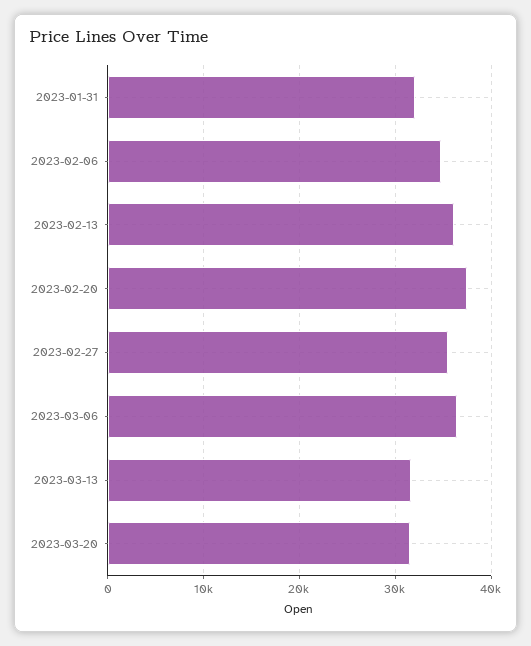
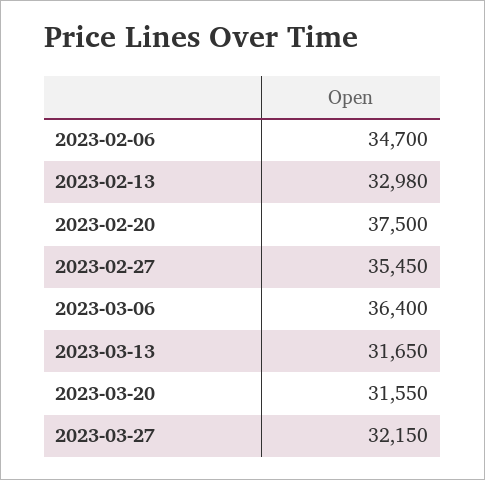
2023-01-31: 32000 -> none
2023-02-13: 36000 -> 32980
2023-03-27: none -> 32150

